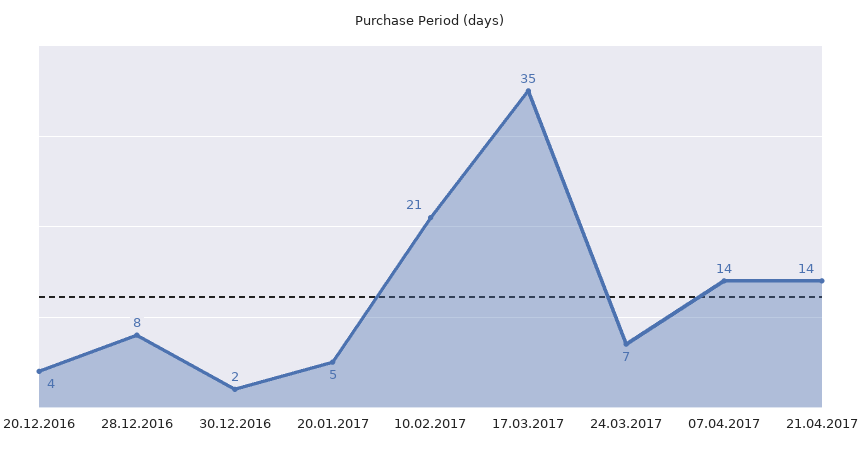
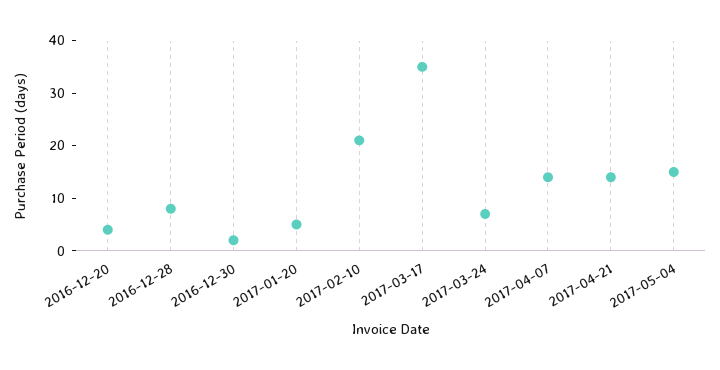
2017-05-04: none -> 15

